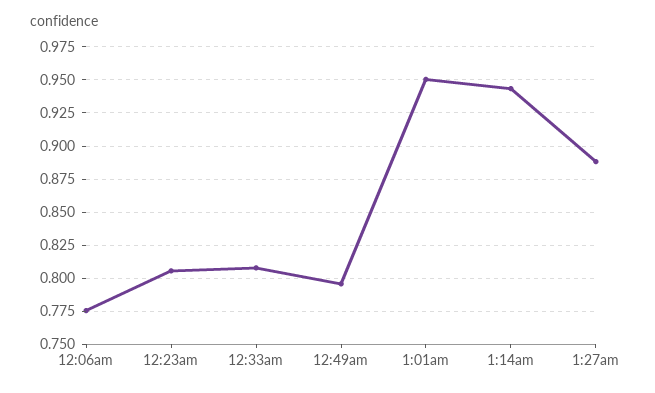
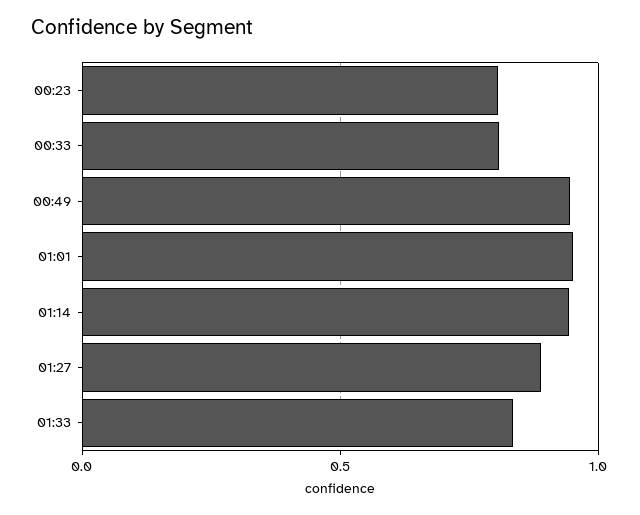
12:06am: 0.775 -> none
12:49am: 0.795 -> 0.95
01:33: none -> 0.85

